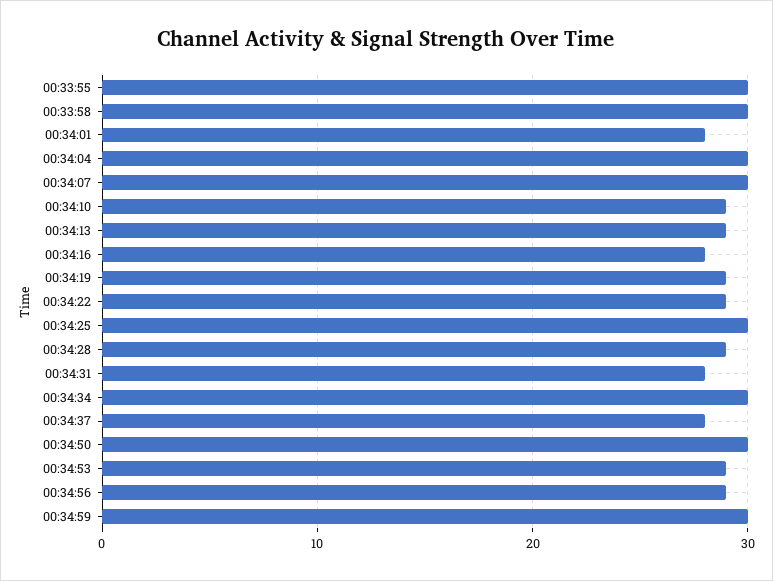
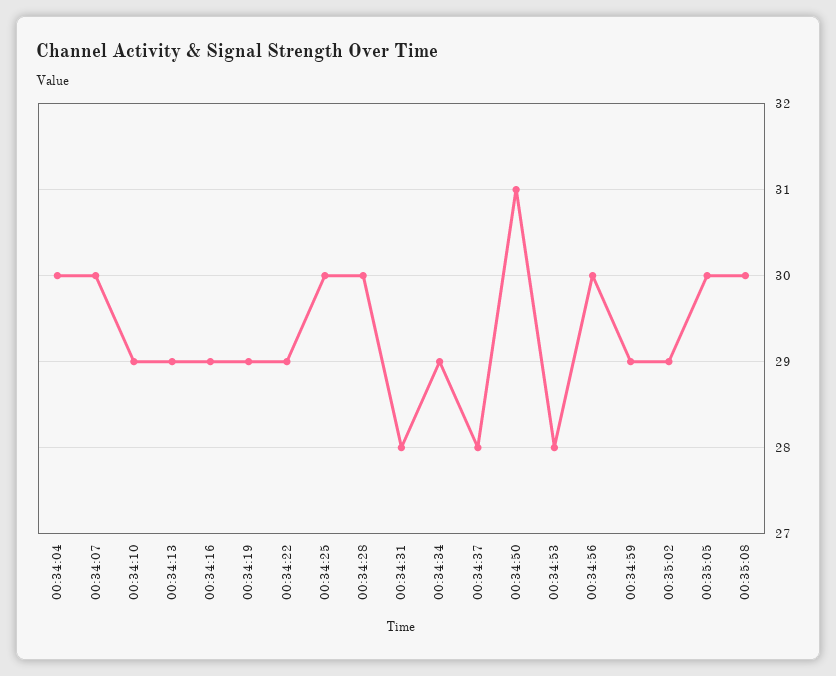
00:33:55: 30 -> none
00:33:58: 30 -> none
00:34:01: 28 -> none
00:34:16: 28 -> 29
00:34:28: 29 -> 30
00:34:34: 30 -> 29
00:34:50: 30 -> 31
00:34:53: 29 -> 28
00:34:56: 29 -> 30
00:34:59: 30 -> 29
00:35:02: none -> 29
00:35:05: none -> 30
00:35:08: none -> 30

